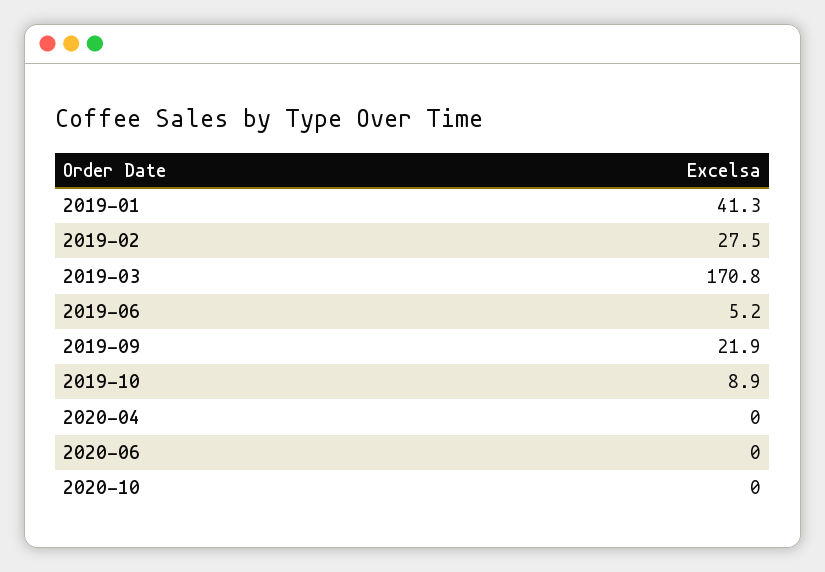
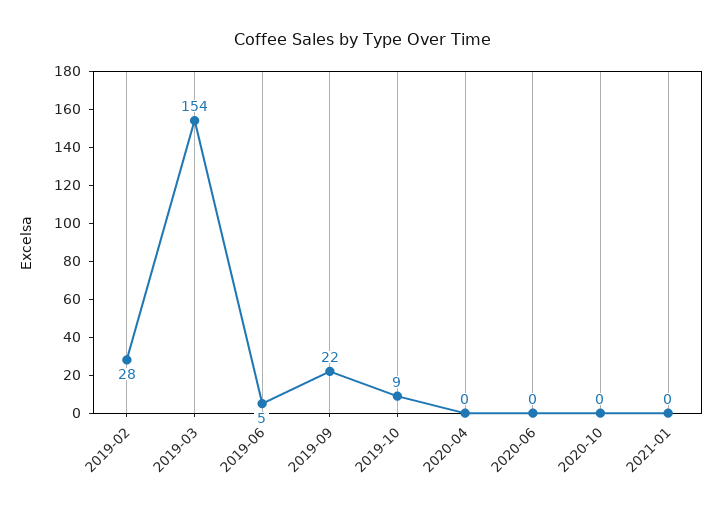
2019-01: 41.3 -> none
2019-03: 170.8 -> 154
2021-01: none -> 0

